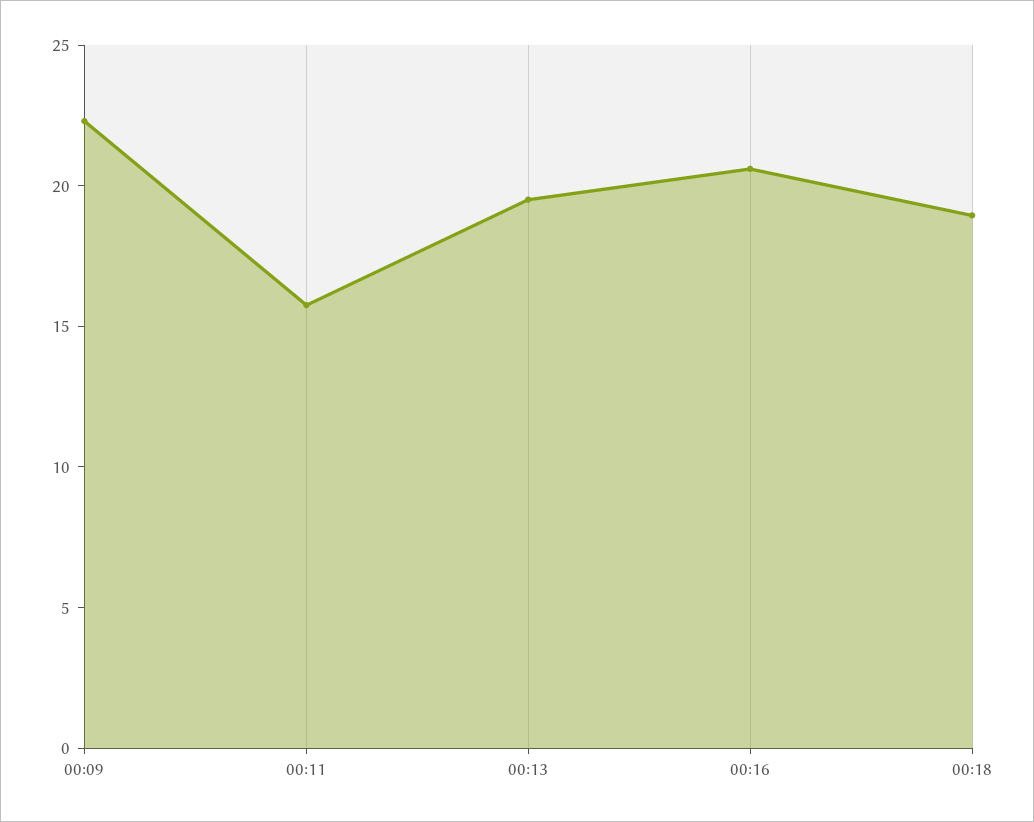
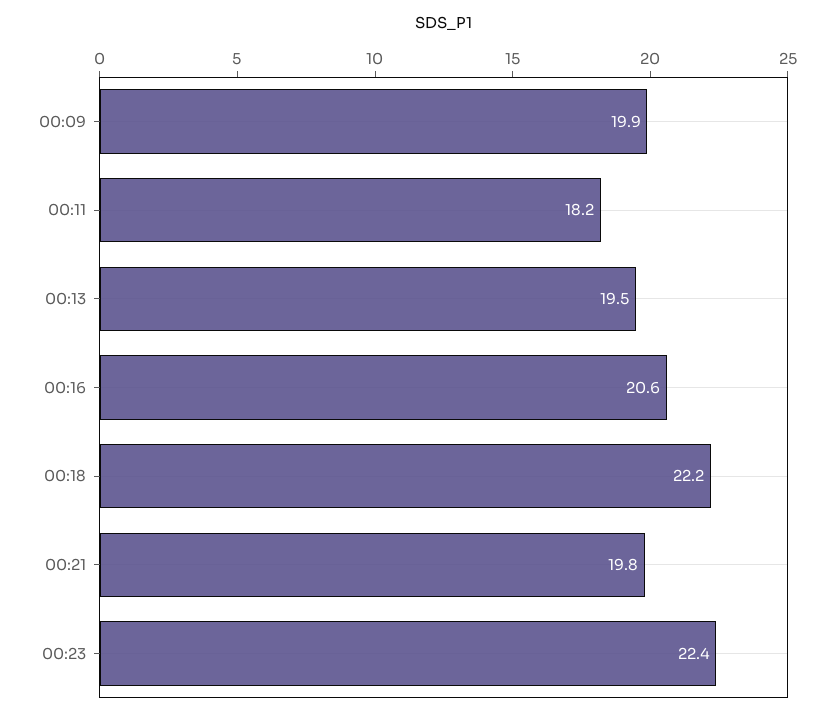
00:09: 22 -> 19.9
00:11: 16 -> 18.2
00:18: 19 -> 22.2
00:21: none -> 19.8
00:23: none -> 22.4

